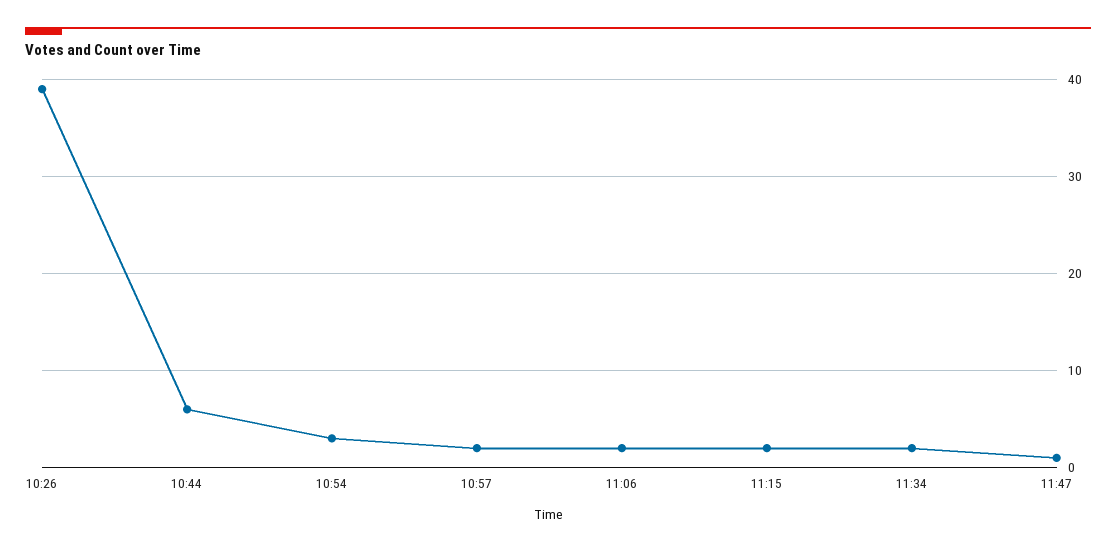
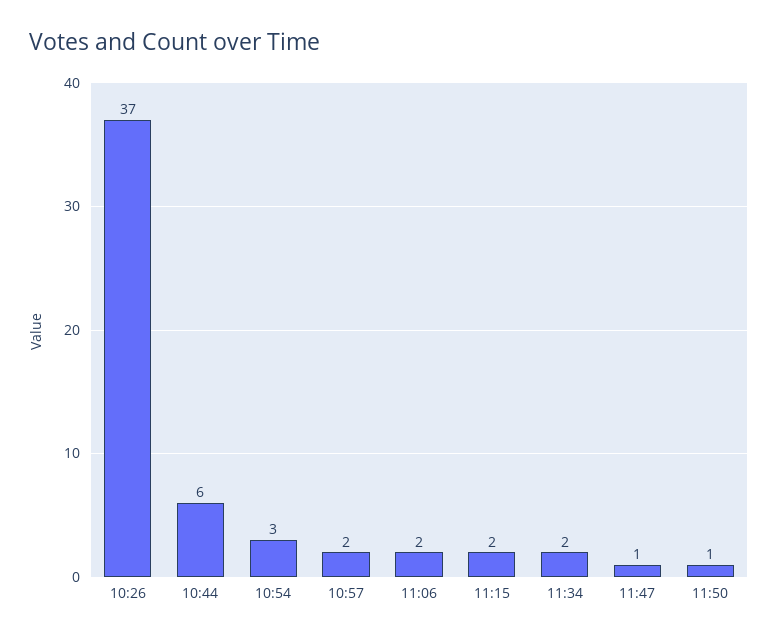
10:26: 39 -> 37
11:50: none -> 1

